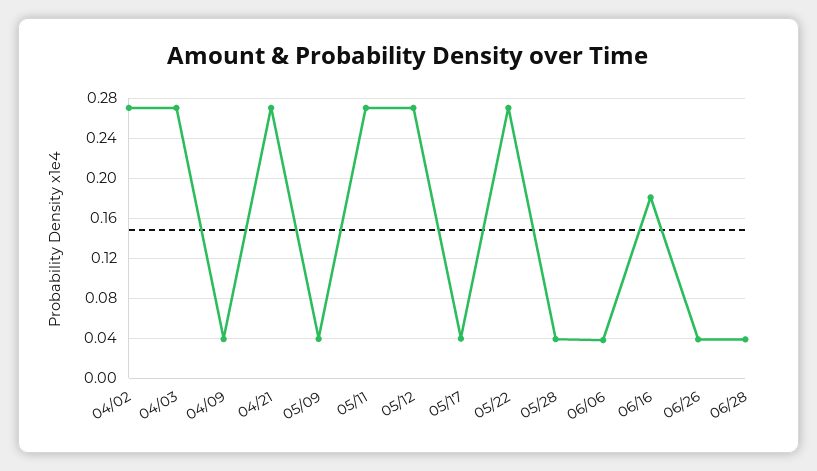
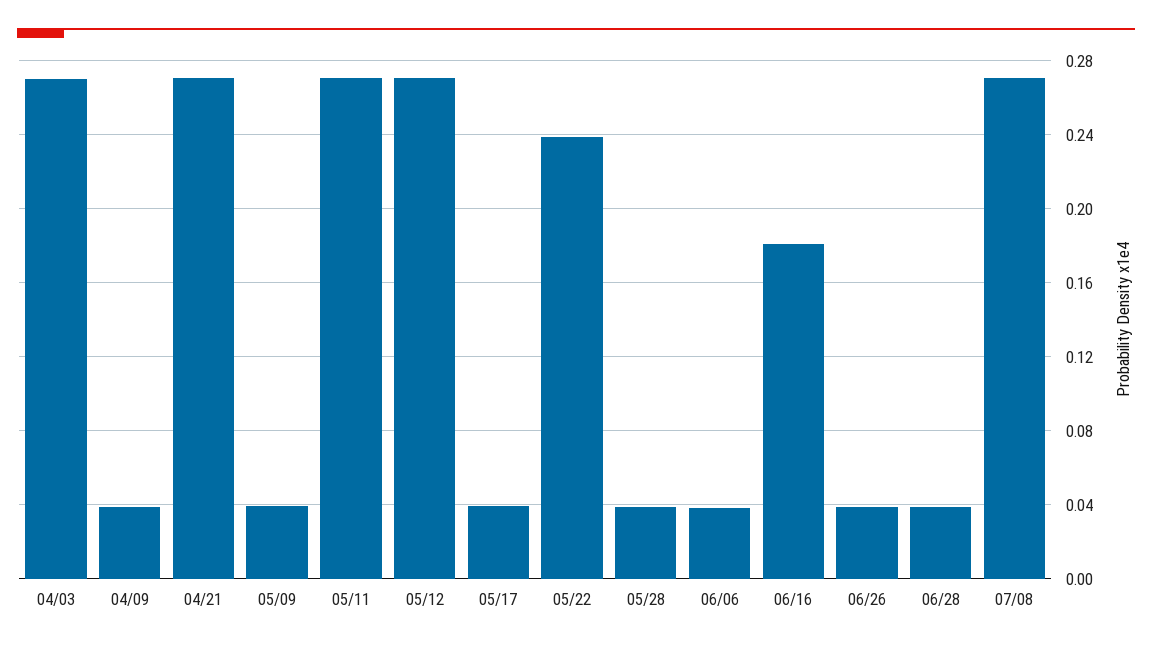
04/02: 0.27 -> none
05/22: 0.27 -> 0.24
07/08: none -> 0.27

